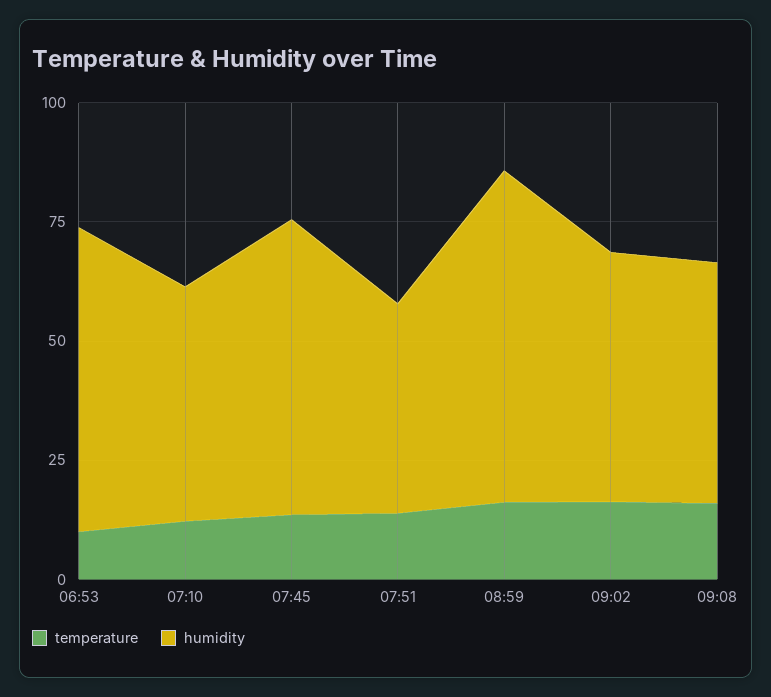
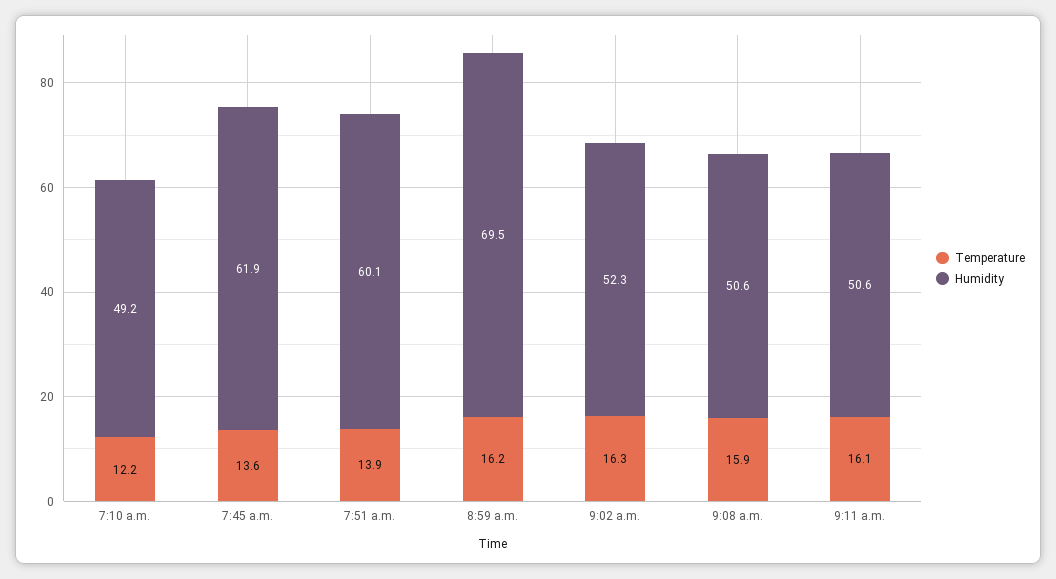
temperature, 06:53: 10 -> none
humidity, 06:53: 65 -> none
humidity, 07:51: 45 -> 60.1
temperature, 9:11 a.m.: none -> 16.1
humidity, 9:11 a.m.: none -> 50.6

